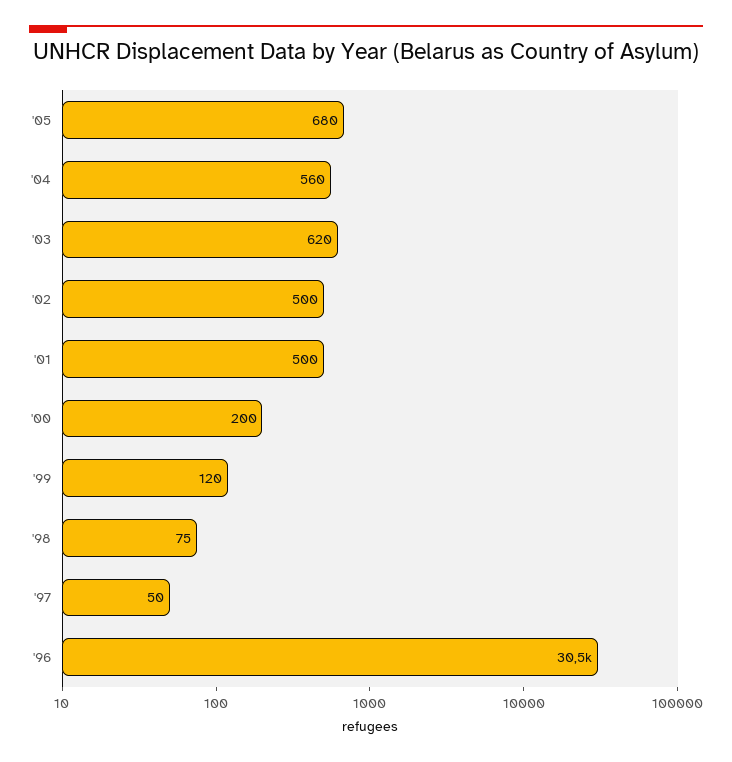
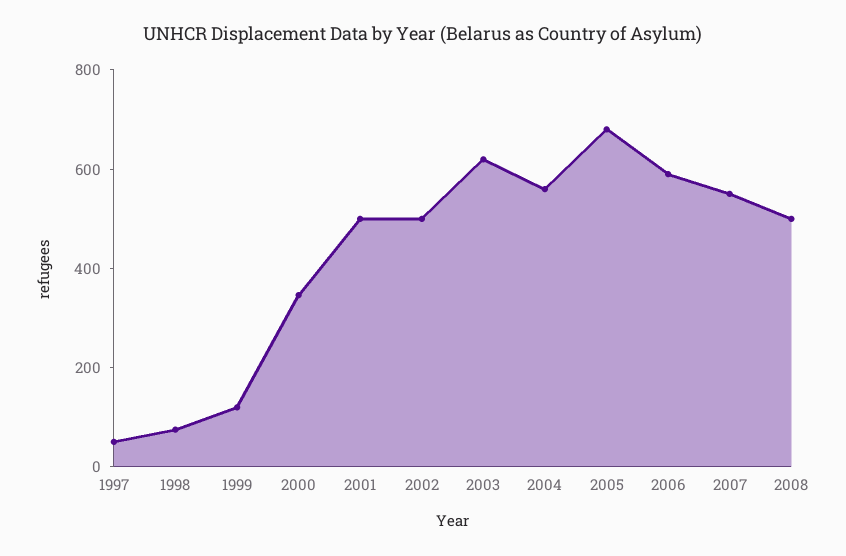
'00: 200 -> 350
'96: 30500 -> none
2006: none -> 600
2007: none -> 550
2008: none -> 500

